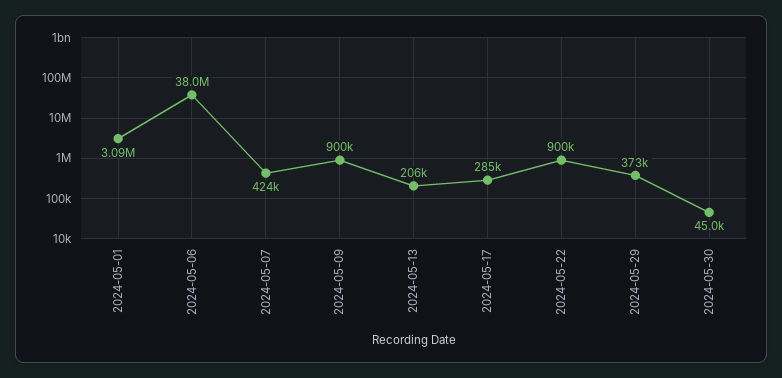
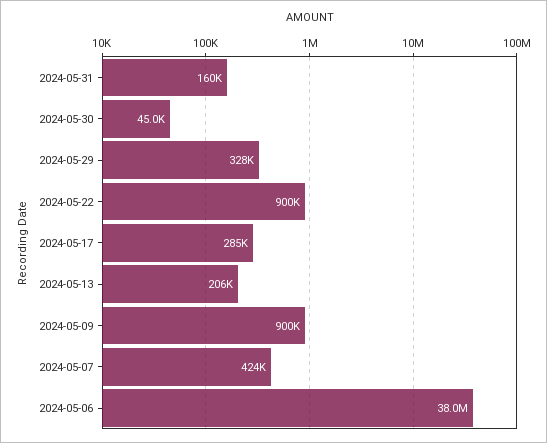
2024-05-01: 3090000 -> none
2024-05-29: 373000 -> 328000
2024-05-31: none -> 160000

